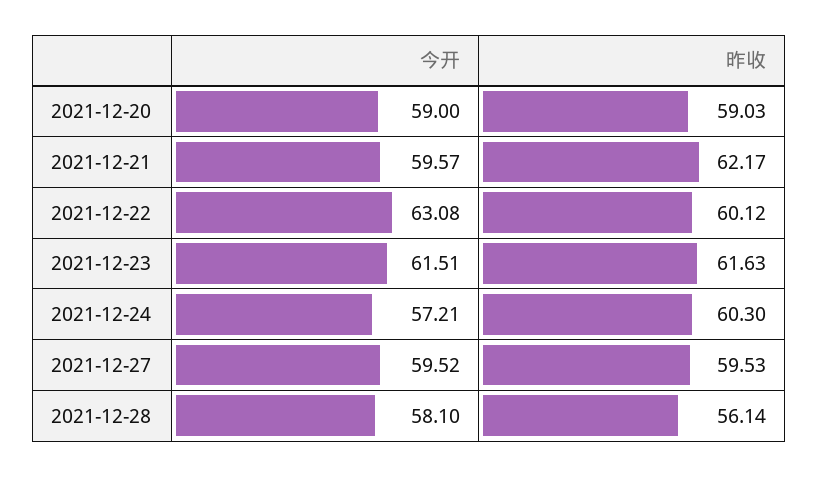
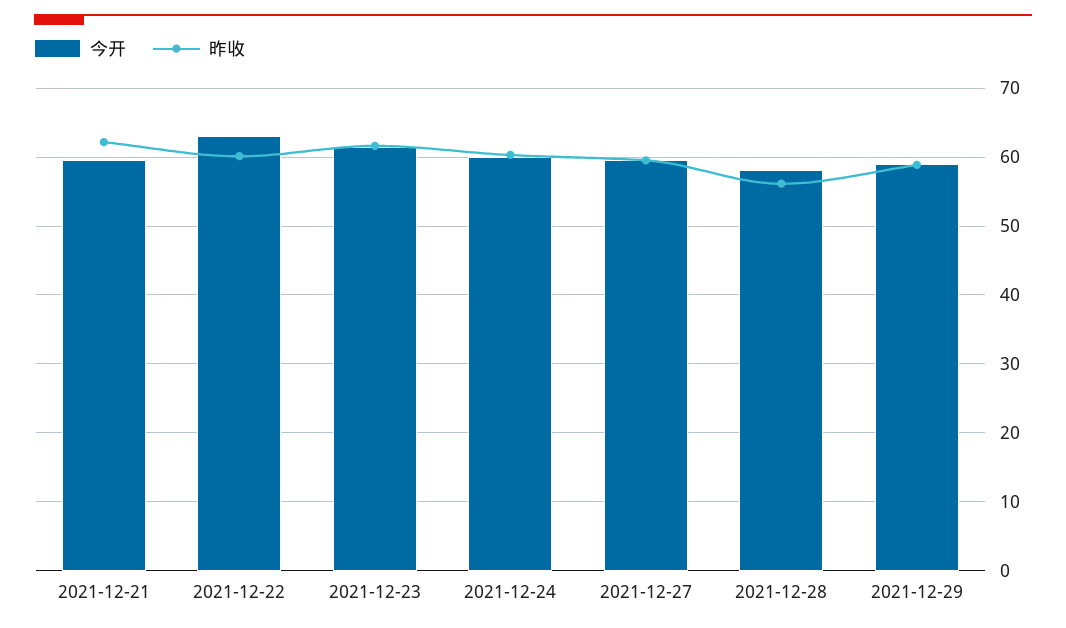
今开, 2021-12-20: 59 -> none
昨收, 2021-12-20: 59.03 -> none
今开, 2021-12-24: 57.21 -> 60
今开, 2021-12-29: none -> 59
昨收, 2021-12-29: none -> 59

